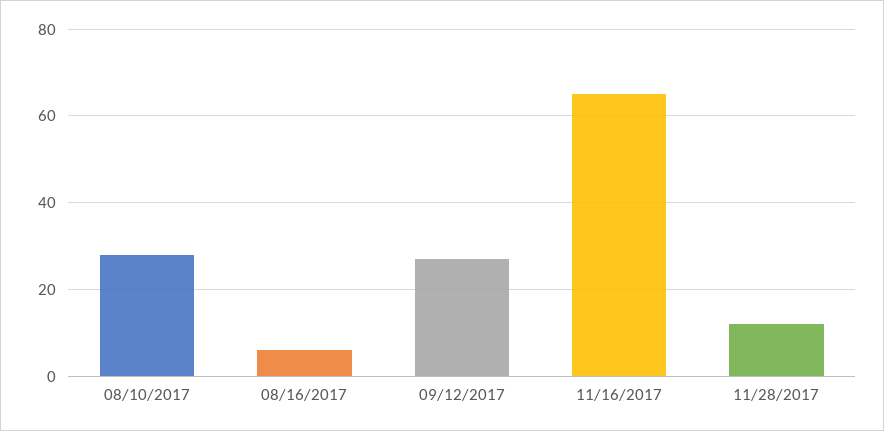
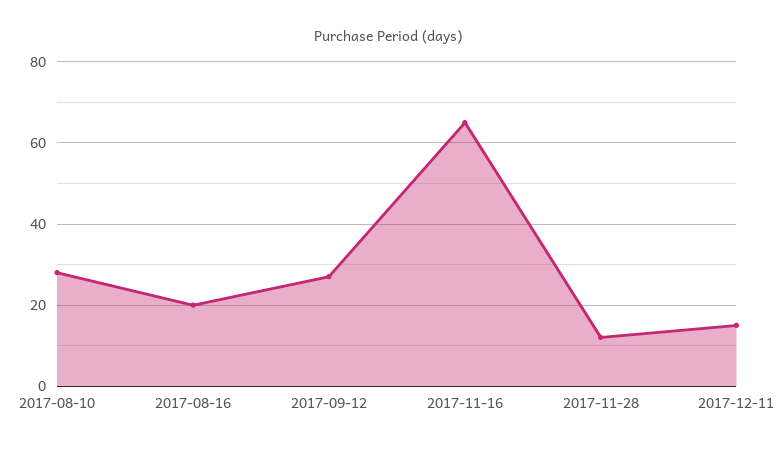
08/16/2017: 5 -> 20
2017-12-11: none -> 15

